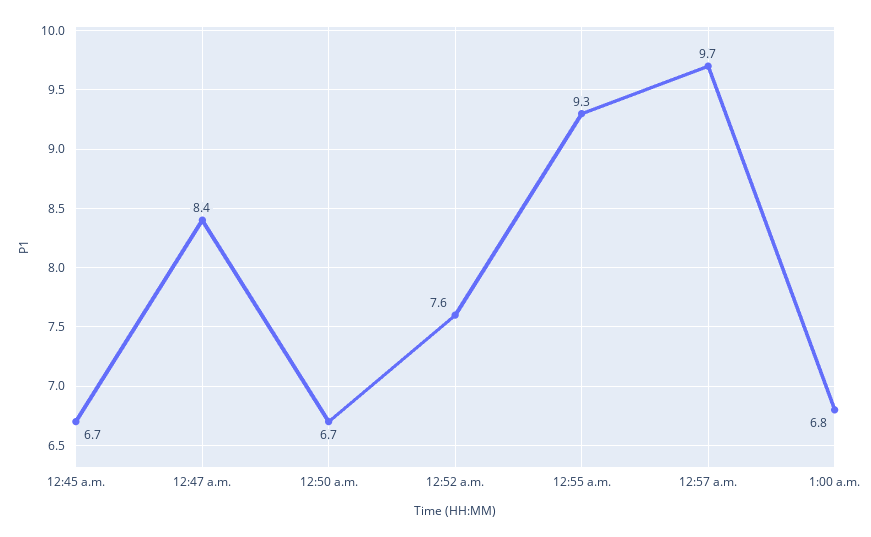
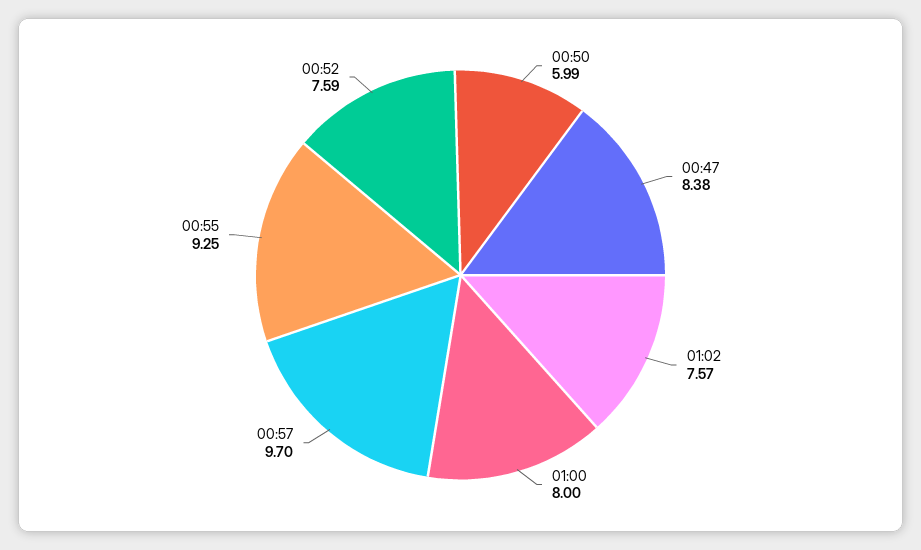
12:45 a.m.: 6.7 -> none
12:50 a.m.: 6.7 -> 5.99
1:00 a.m.: 6.8 -> 8
01:02: none -> 7.57

